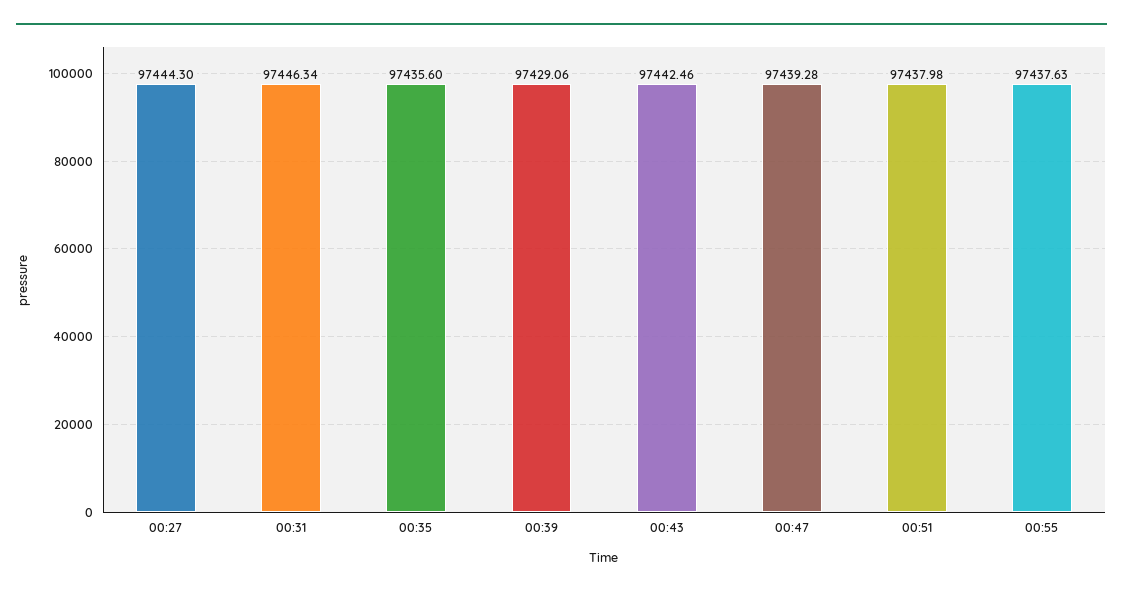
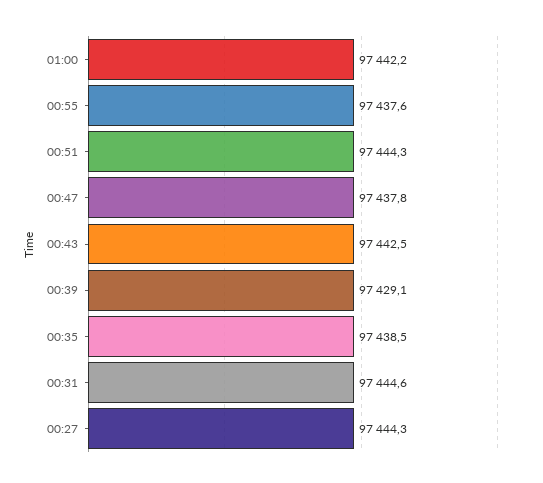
00:31: 97446.34 -> 97444.6
00:35: 97435.6 -> 97438.5
00:47: 97439.28 -> 97437.8
00:51: 97437.98 -> 97444.3
01:00: none -> 97442.2

